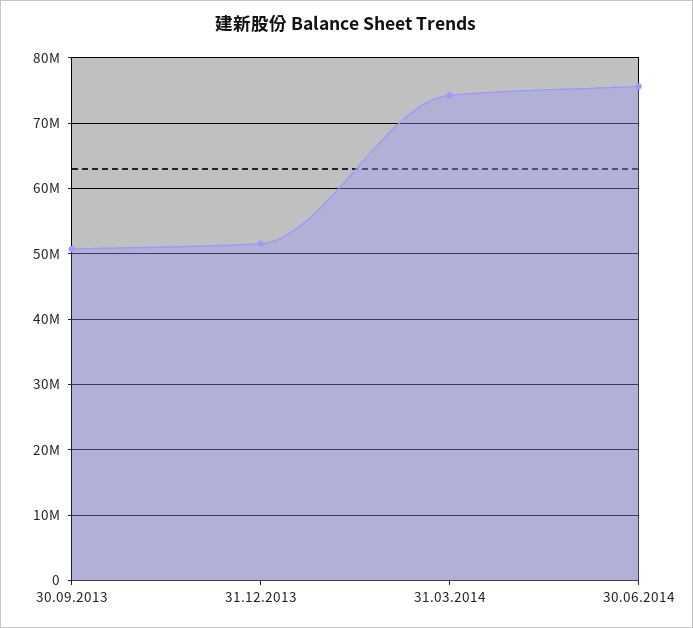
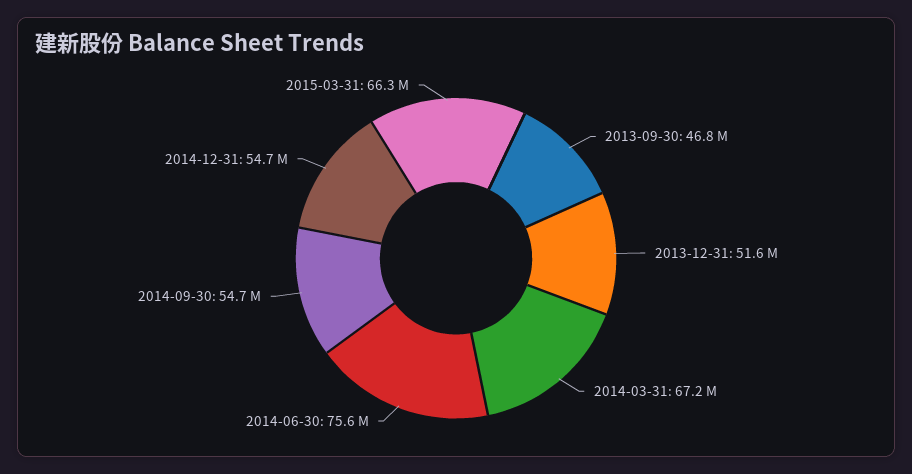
30.09.2013: 51000000 -> 46800000
31.03.2014: 74000000 -> 67200000
2014-09-30: none -> 54700000
2014-12-31: none -> 54700000
2015-03-31: none -> 66300000

